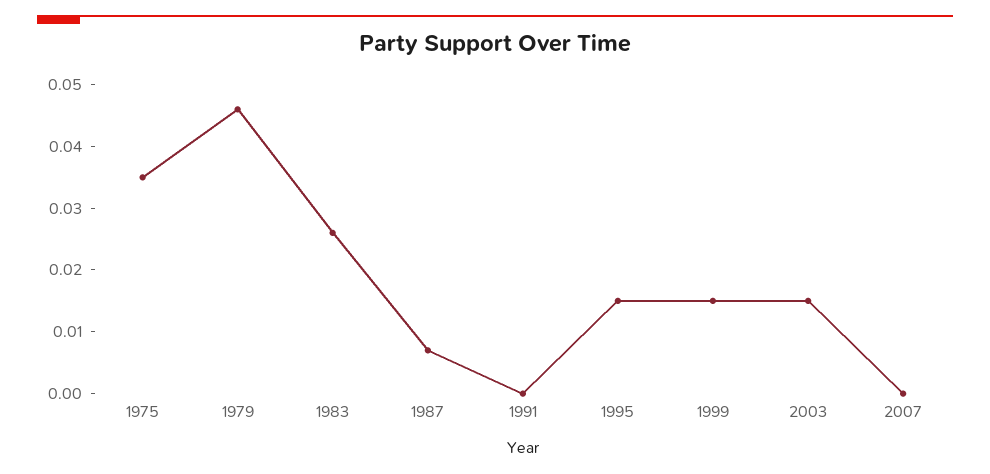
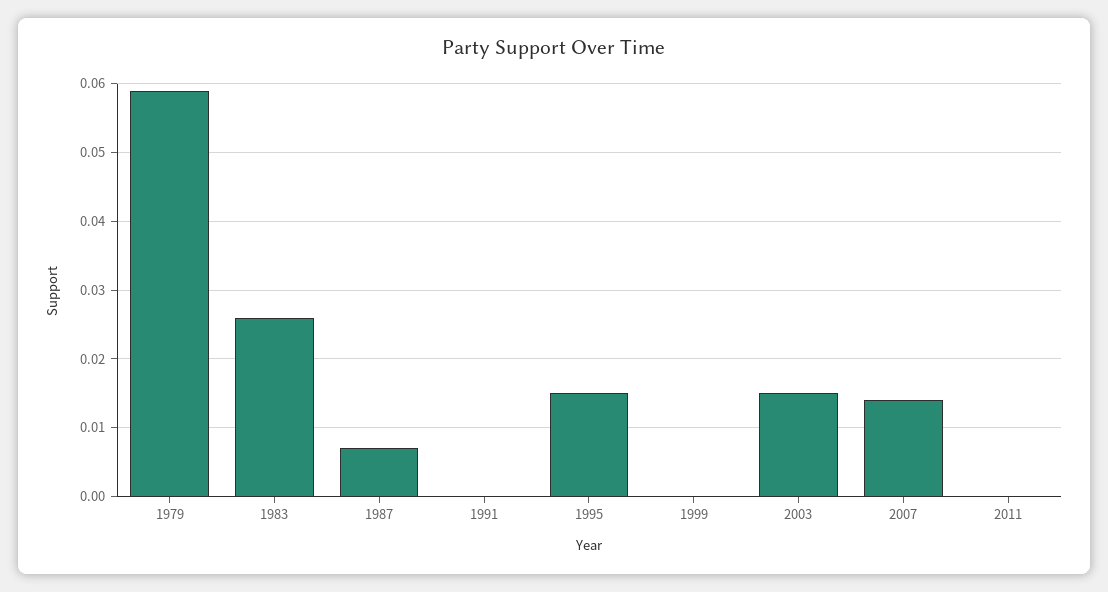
1975: 0.035 -> none
1979: 0.045 -> 0.059
1999: 0.015 -> 0
2007: 0 -> 0.014
2011: none -> 0

